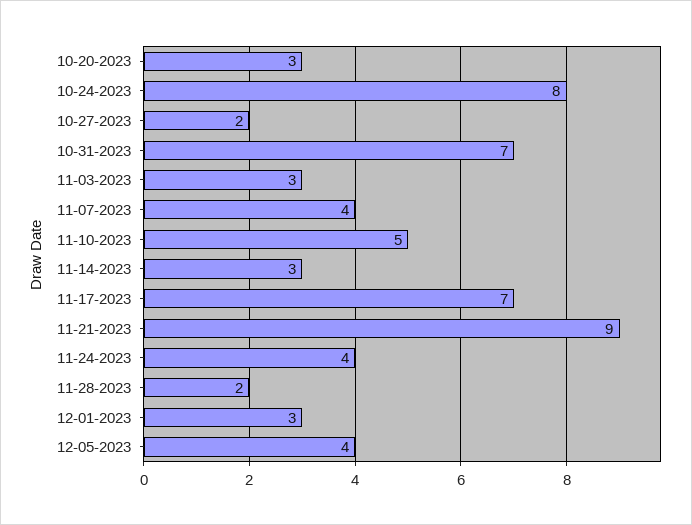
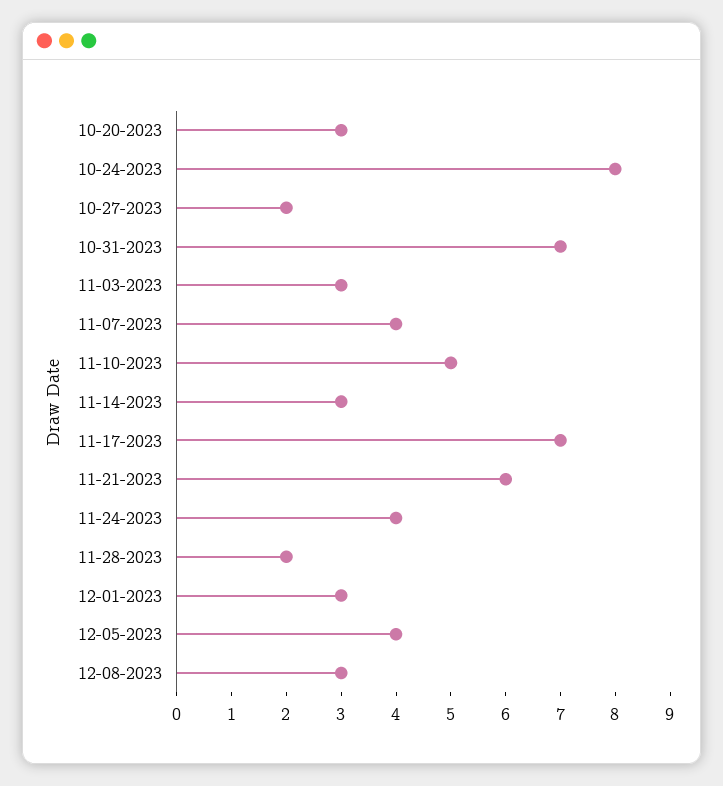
11-21-2023: 9 -> 6
12-08-2023: none -> 3

